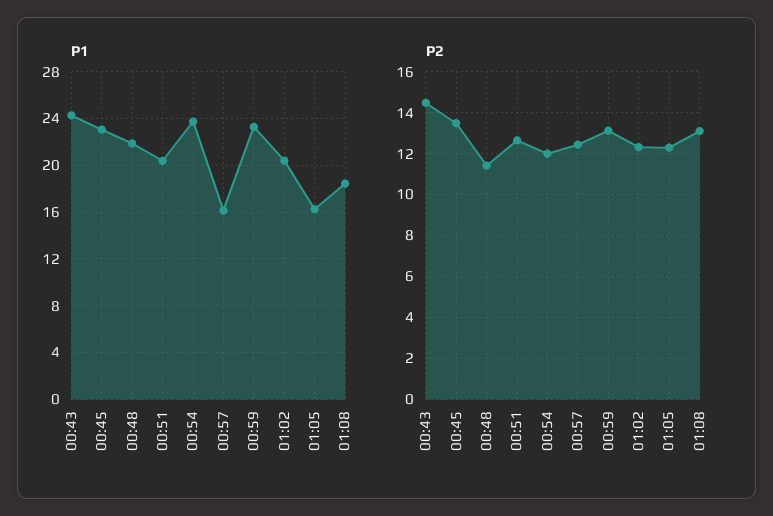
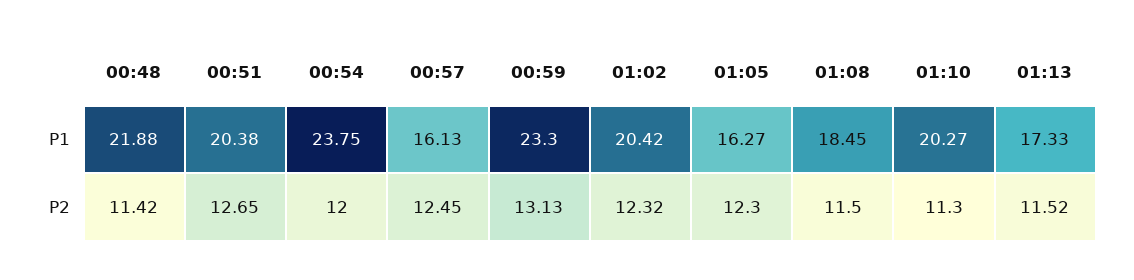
P1, 00:43: 24 -> none
P1, 00:45: 23 -> none
P2, 00:43: 14.5 -> none
P2, 00:45: 13.5 -> none
P2, 01:08: 13 -> 11.5
P1, 01:10: none -> 20.27
P1, 01:13: none -> 17.33
P2, 01:10: none -> 11.3
P2, 01:13: none -> 11.52

